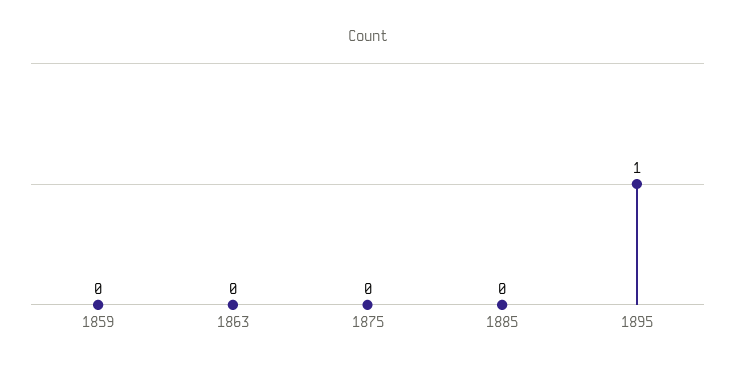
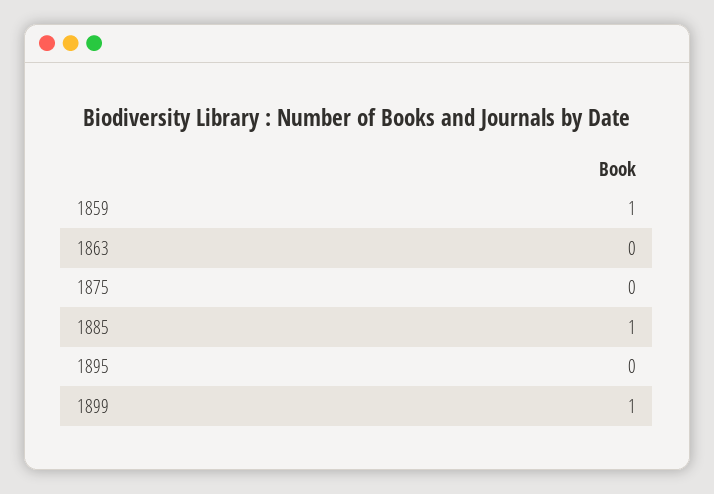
1859: 0 -> 1
1885: 0 -> 1
1895: 1 -> 0
1899: none -> 1

